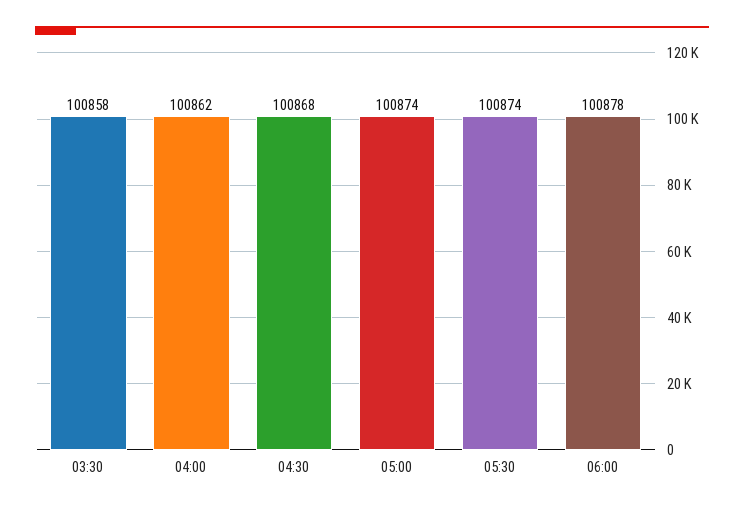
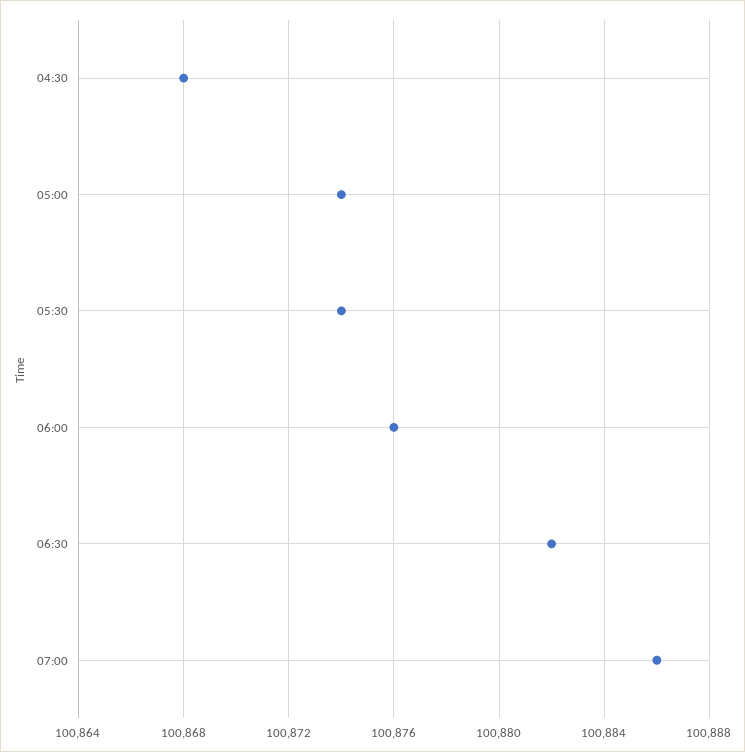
03:30: 100858 -> none
04:00: 100862 -> none
06:00: 100878 -> 100876
06:30: none -> 100882
07:00: none -> 100886

